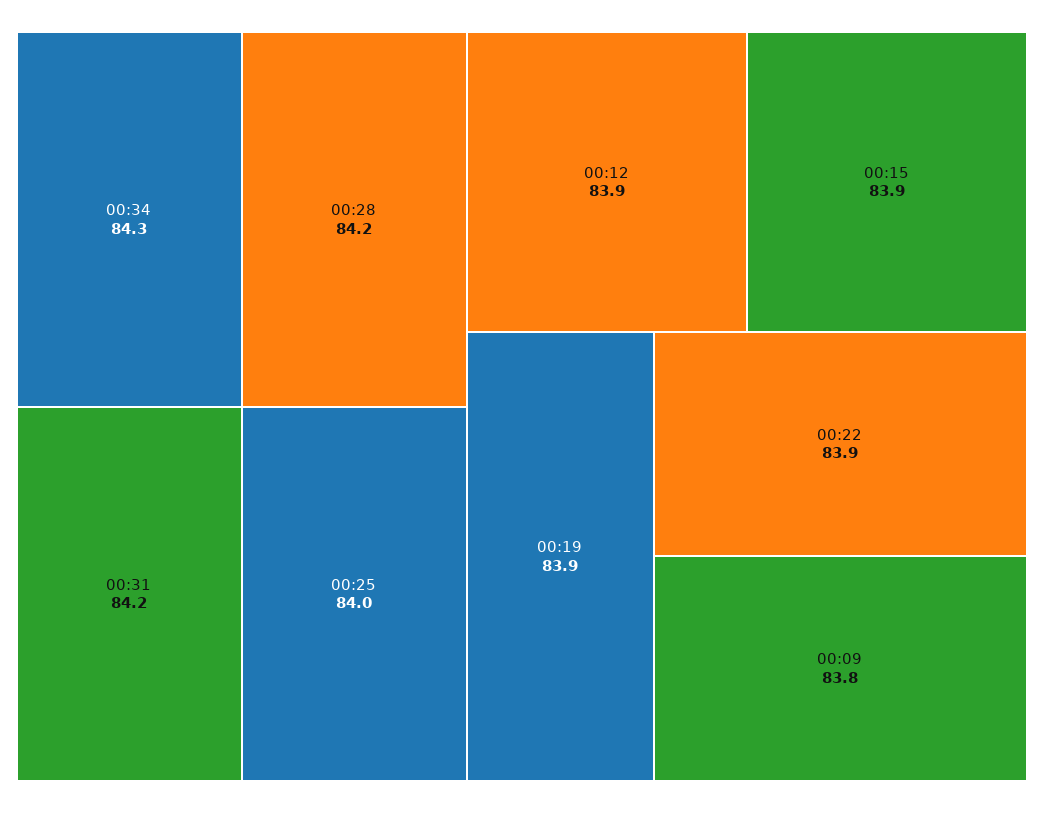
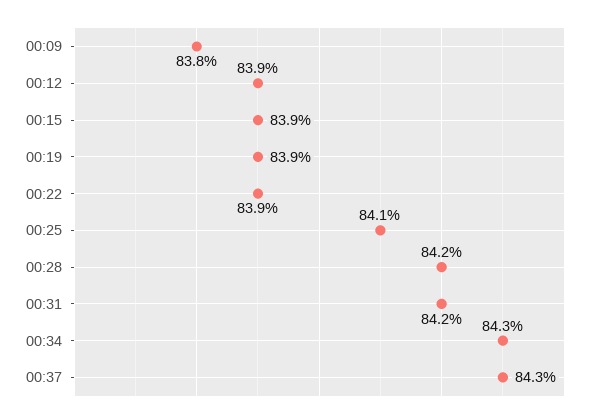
00:25: 84 -> 84.1
00:37: none -> 84.3

